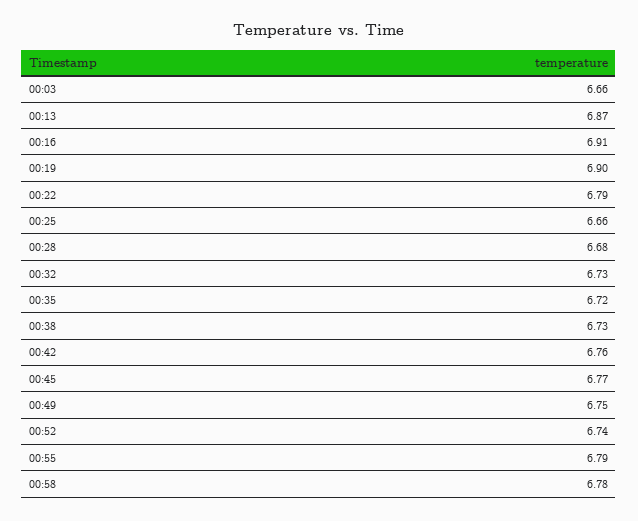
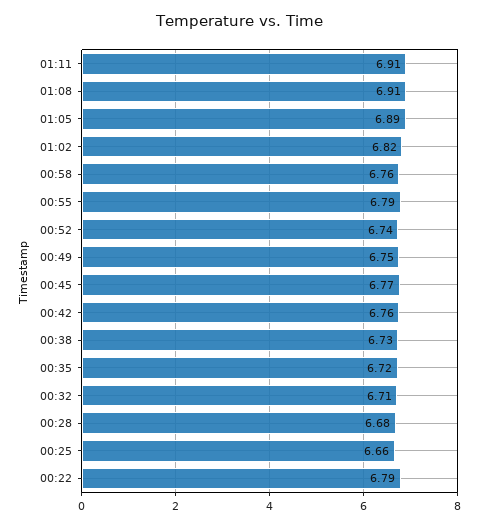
00:03: 6.66 -> none
00:13: 6.87 -> none
00:16: 6.91 -> none
00:19: 6.9 -> none
00:32: 6.73 -> 6.71
00:58: 6.78 -> 6.76
01:11: none -> 6.91
01:08: none -> 6.91
01:05: none -> 6.89
01:02: none -> 6.82

